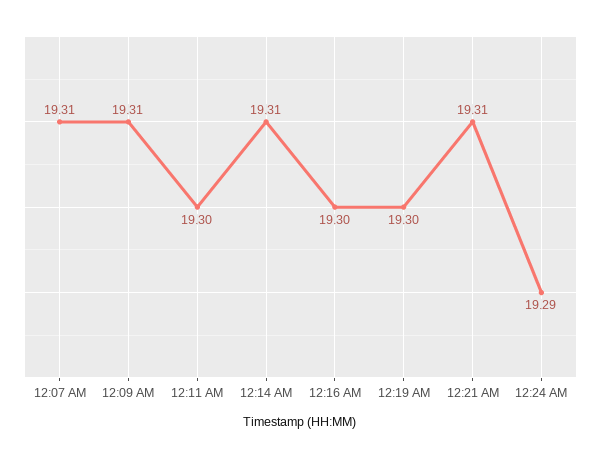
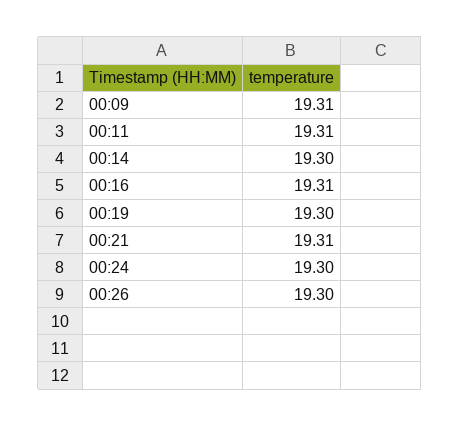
12:07 AM: 19.31 -> none
12:11 AM: 19.3 -> 19.31
12:14 AM: 19.31 -> 19.3
12:16 AM: 19.3 -> 19.31
12:24 AM: 19.29 -> 19.3
00:26: none -> 19.3

